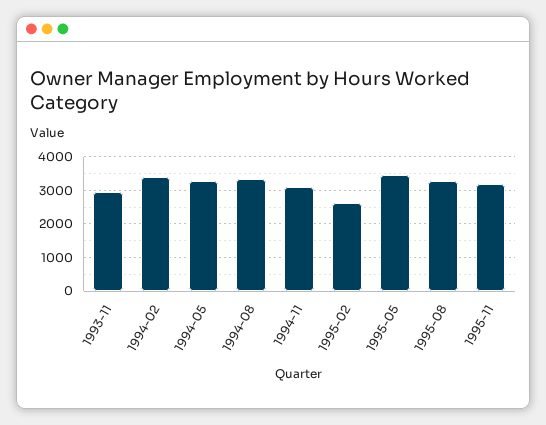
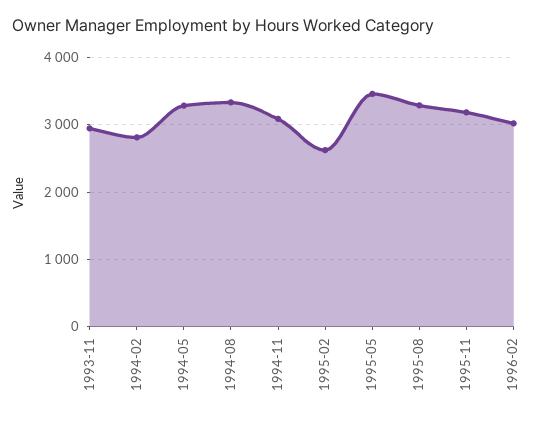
1994-02: 3400 -> 2800
1996-02: none -> 3000

